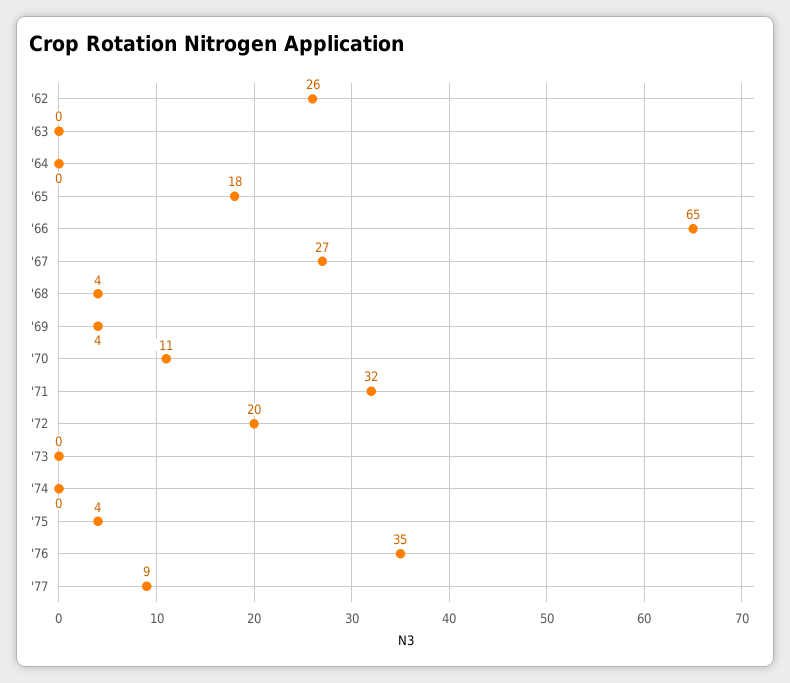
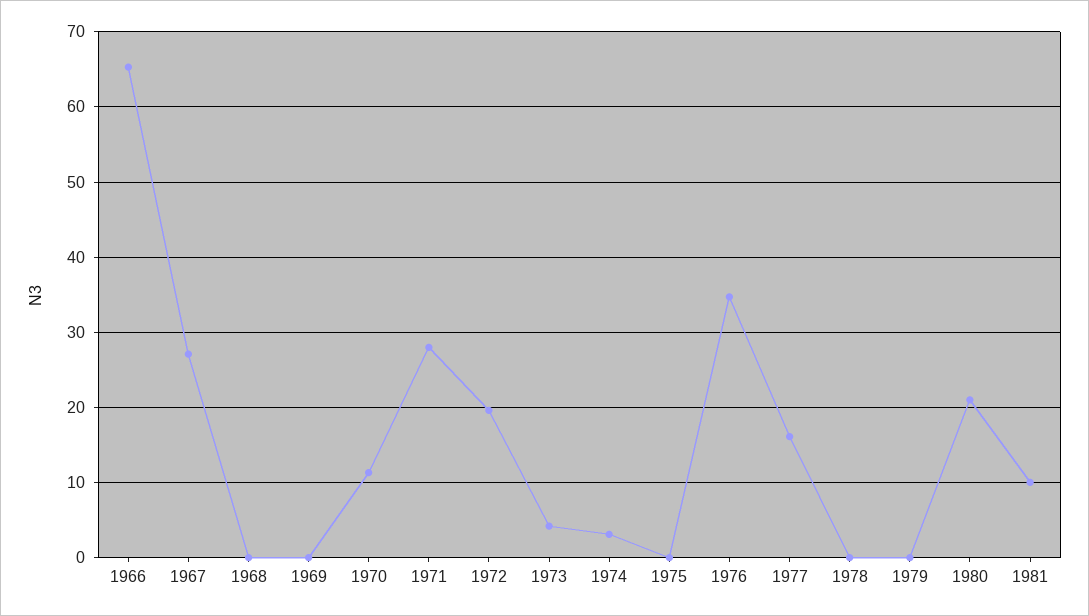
'62: 26 -> none
'63: 0 -> none
'64: 0 -> none
'65: 18 -> none
'68: 4 -> 0
'69: 4 -> 0
'71: 32 -> 28
'73: 0 -> 4
'74: 0 -> 3
'75: 4 -> 0
'77: 9 -> 16
1978: none -> 0
1979: none -> 0
1980: none -> 21
1981: none -> 10

